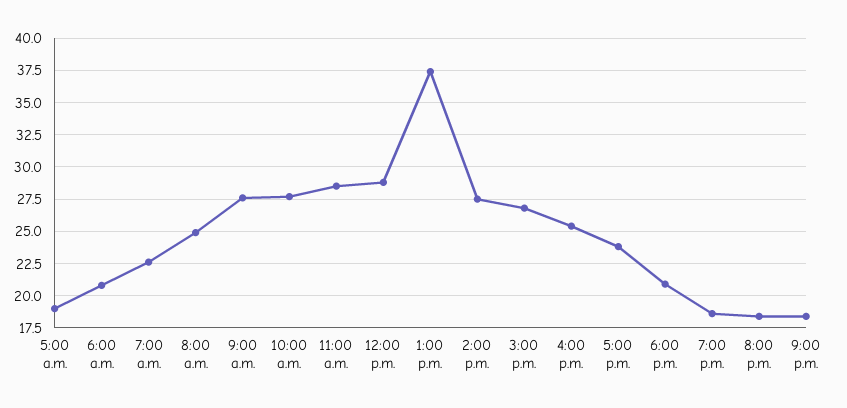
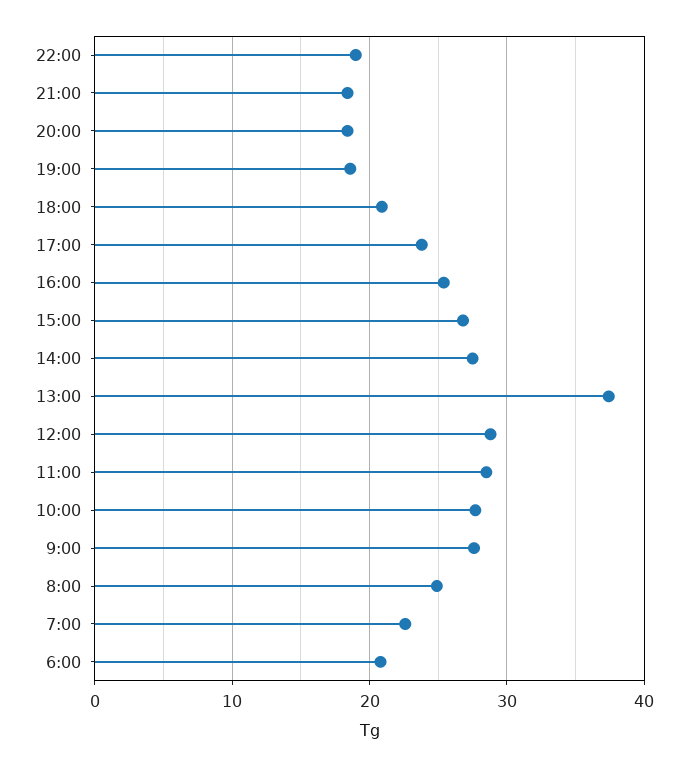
5:00 a.m.: 19 -> none
22:00: none -> 19

